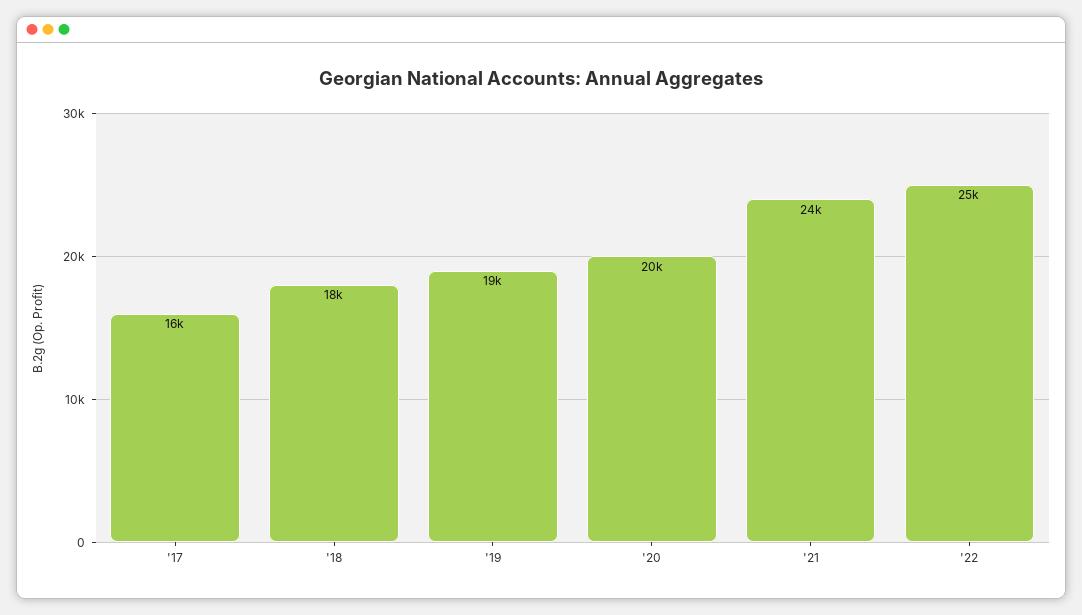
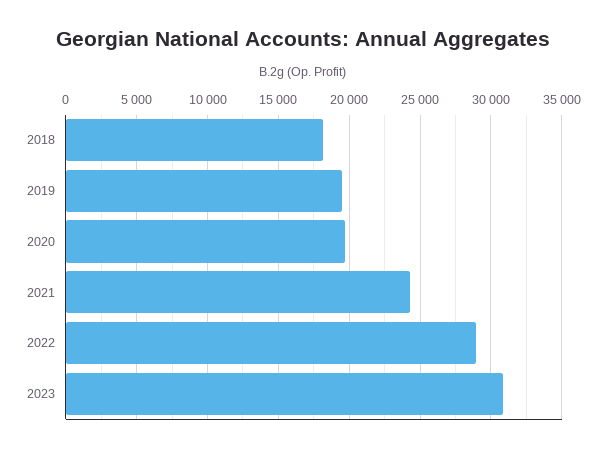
'17: 16000 -> none
'22: 25000 -> 29000
2023: none -> 31000

